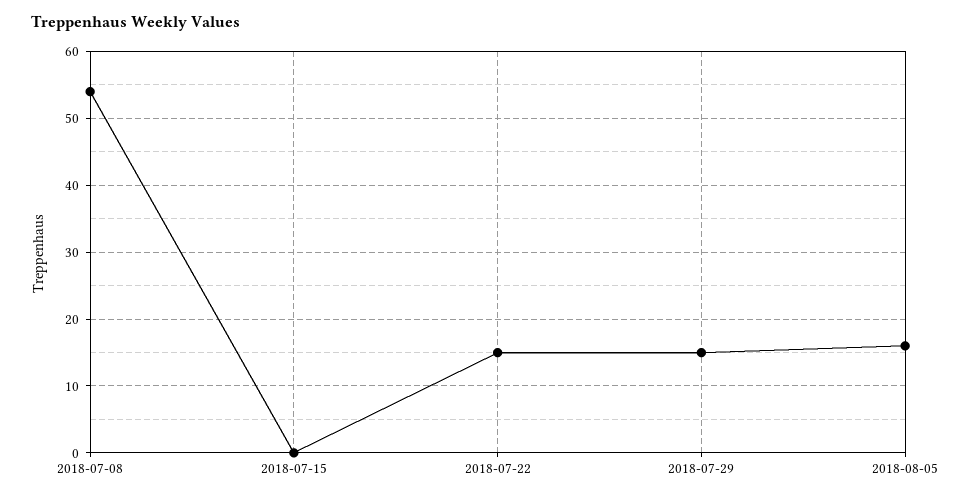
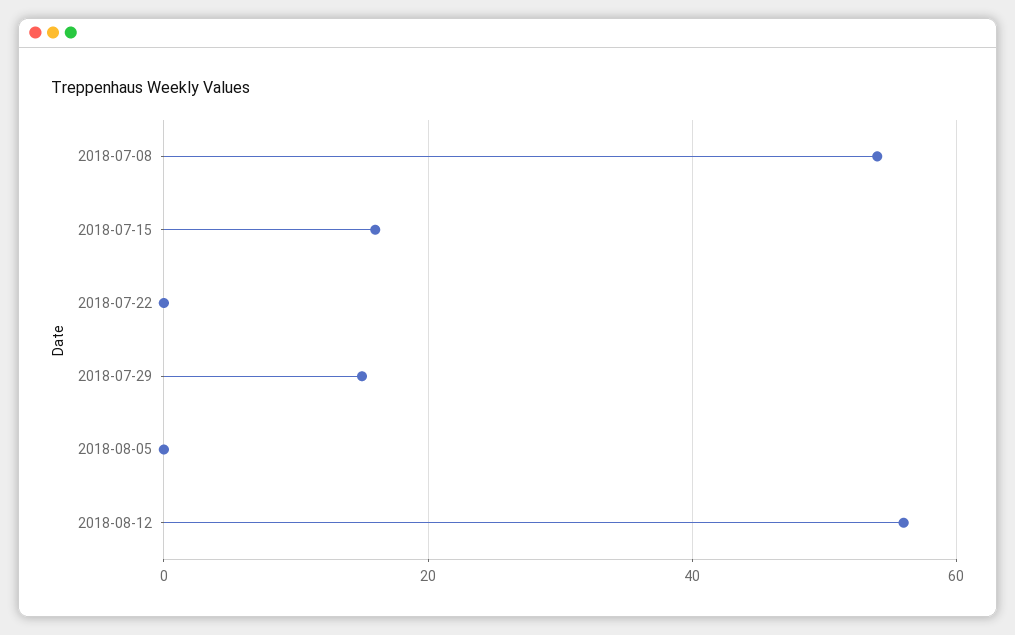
2018-07-15: 0 -> 15
2018-07-22: 15 -> 0
2018-08-05: 16 -> 0
2018-08-12: none -> 55

